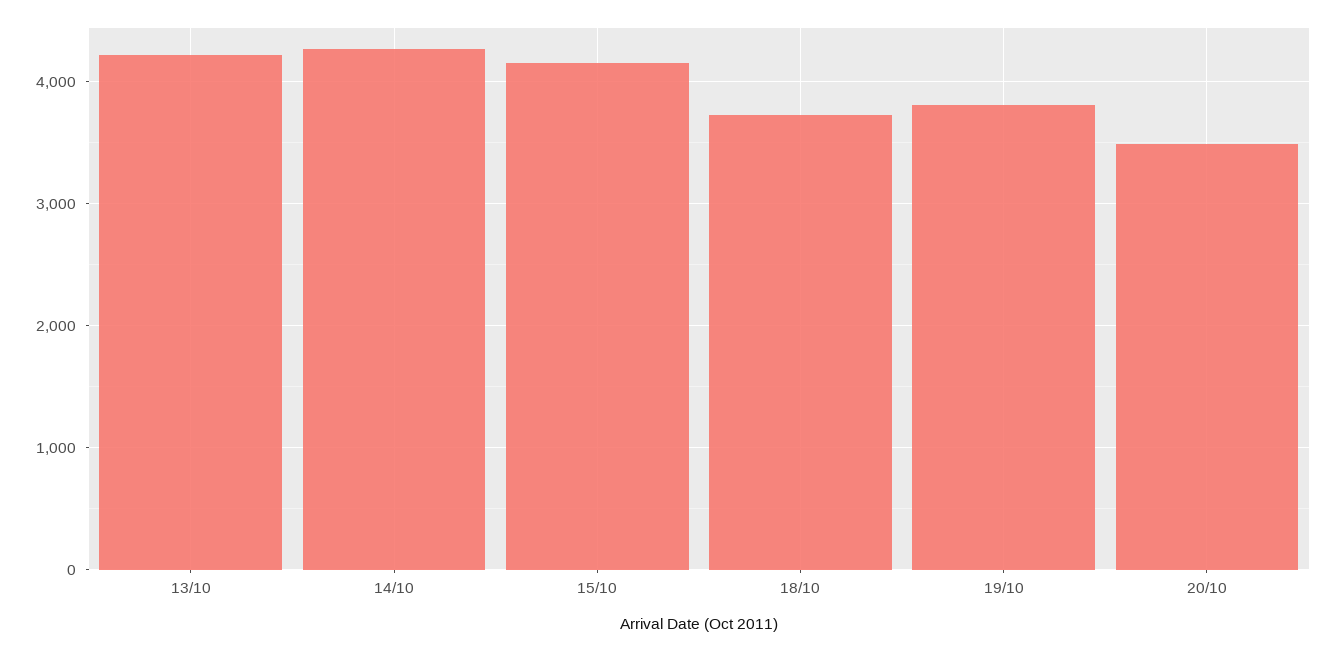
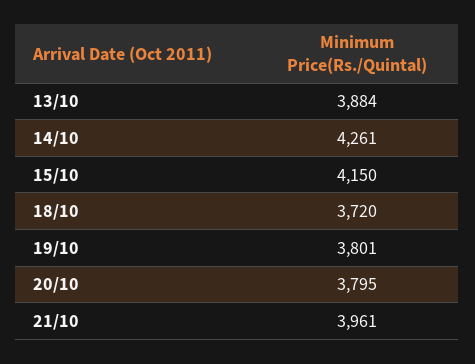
13/10: 4200 -> 3884
20/10: 3500 -> 3795
21/10: none -> 3961

